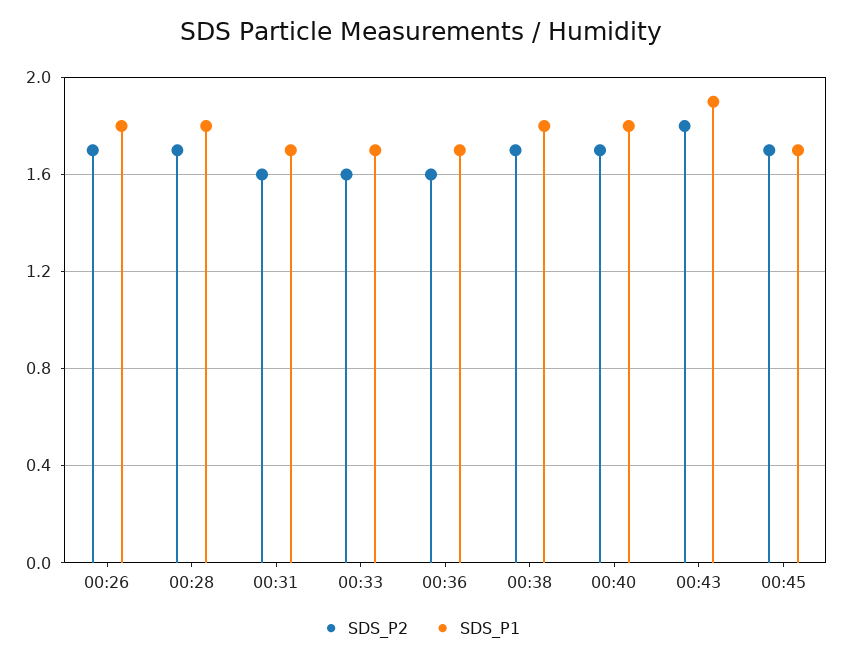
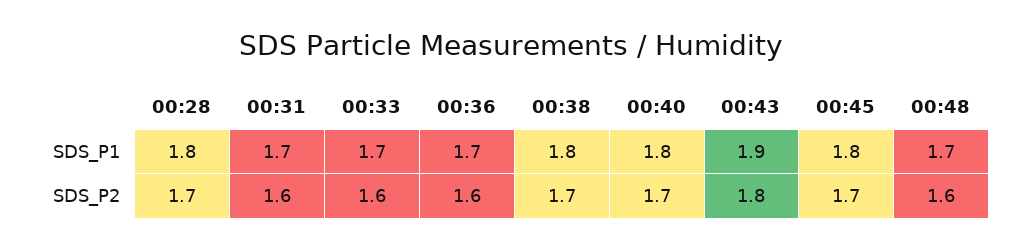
SDS_P2, 00:26: 1.7 -> none
SDS_P1, 00:26: 1.8 -> none
SDS_P1, 00:45: 1.7 -> 1.8
SDS_P1, 00:48: none -> 1.7
SDS_P2, 00:48: none -> 1.6

